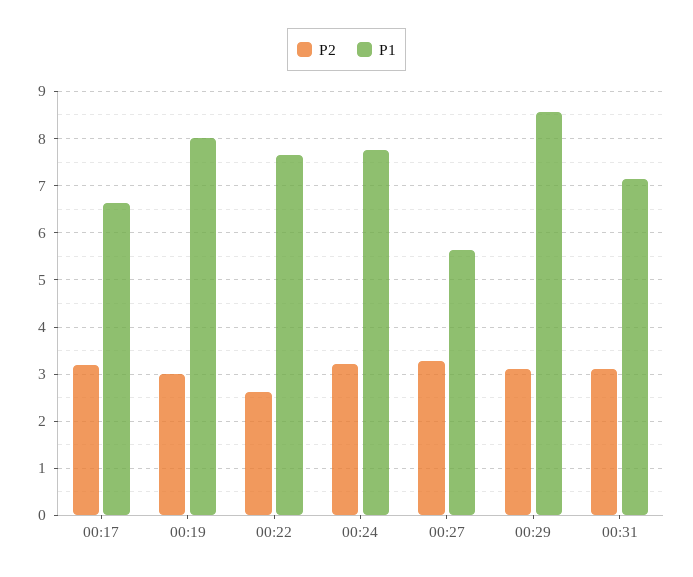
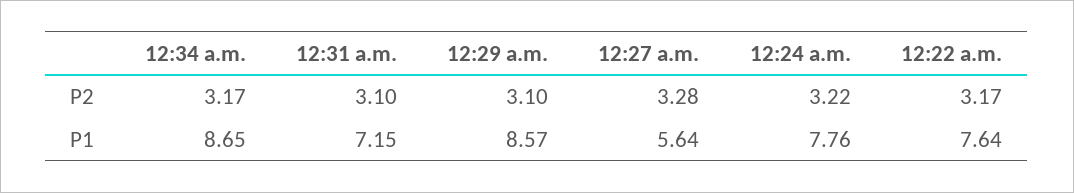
P2, 00:17: 3.2 -> none
P1, 00:17: 6.6 -> none
P2, 00:19: 3 -> none
P1, 00:19: 8 -> none
P2, 00:22: 2.6 -> 3.17
P2, 12:34 a.m.: none -> 3.17
P1, 12:34 a.m.: none -> 8.65

